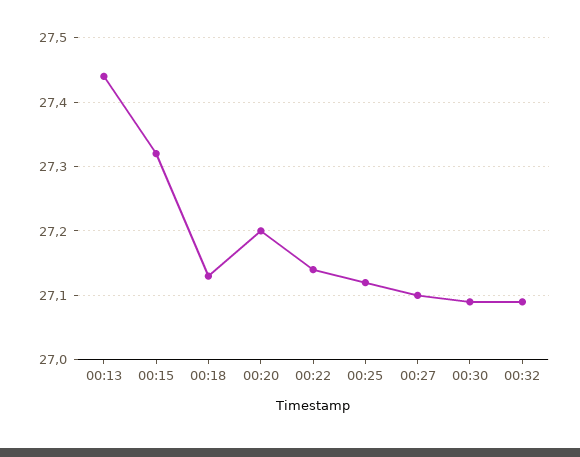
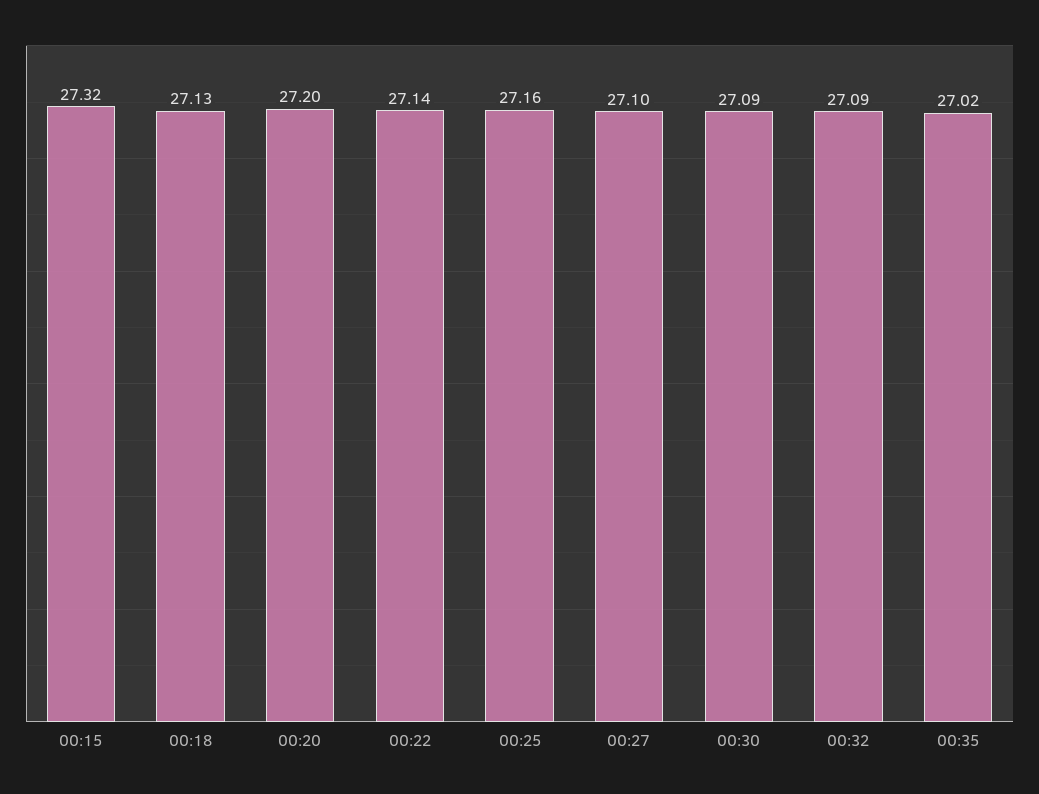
00:13: 27.44 -> none
00:25: 27.12 -> 27.16
00:35: none -> 27.02

